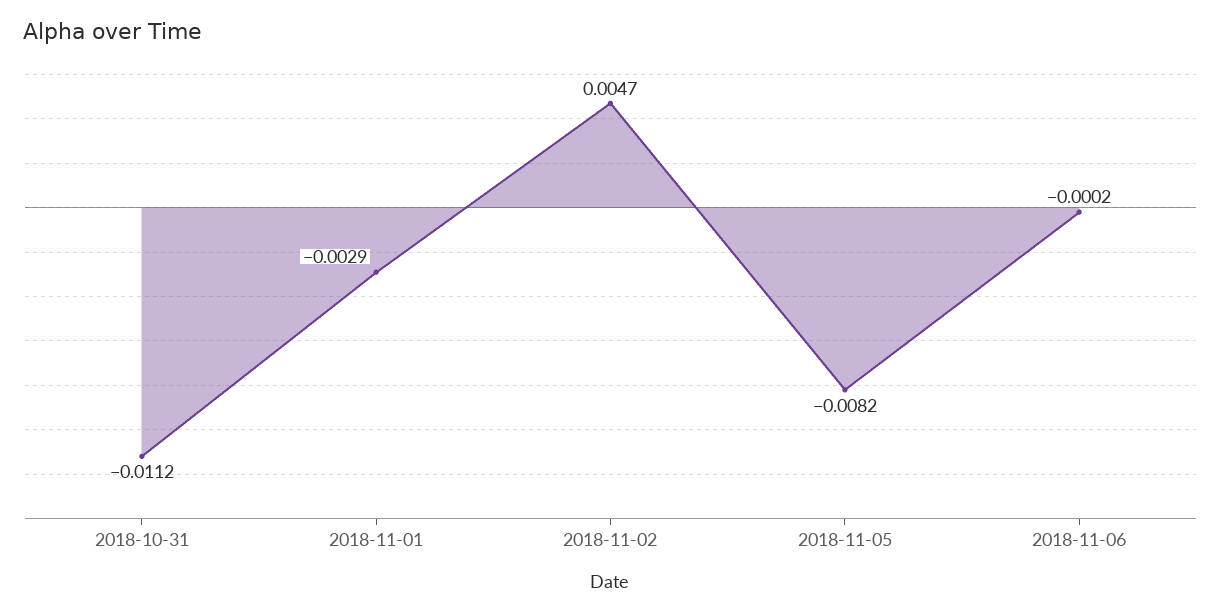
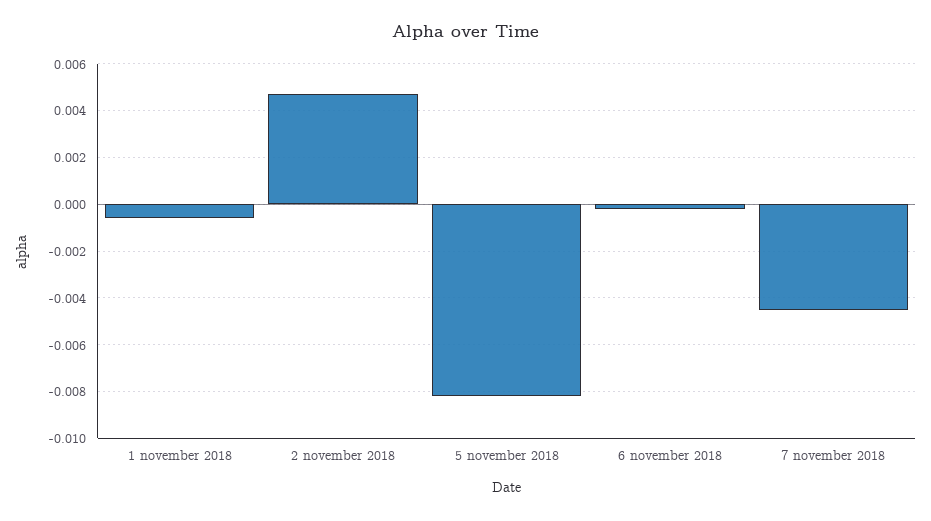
2018-10-31: -0.0112 -> none
2018-11-01: -0.0029 -> -0.0005
7 november 2018: none -> -0.0045

